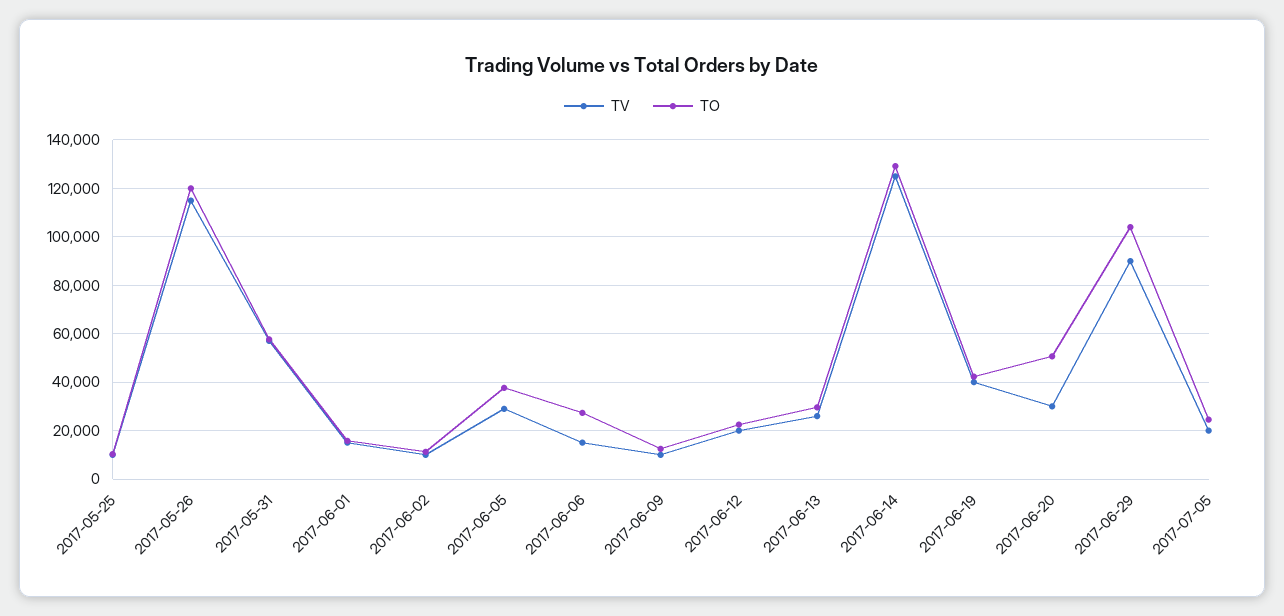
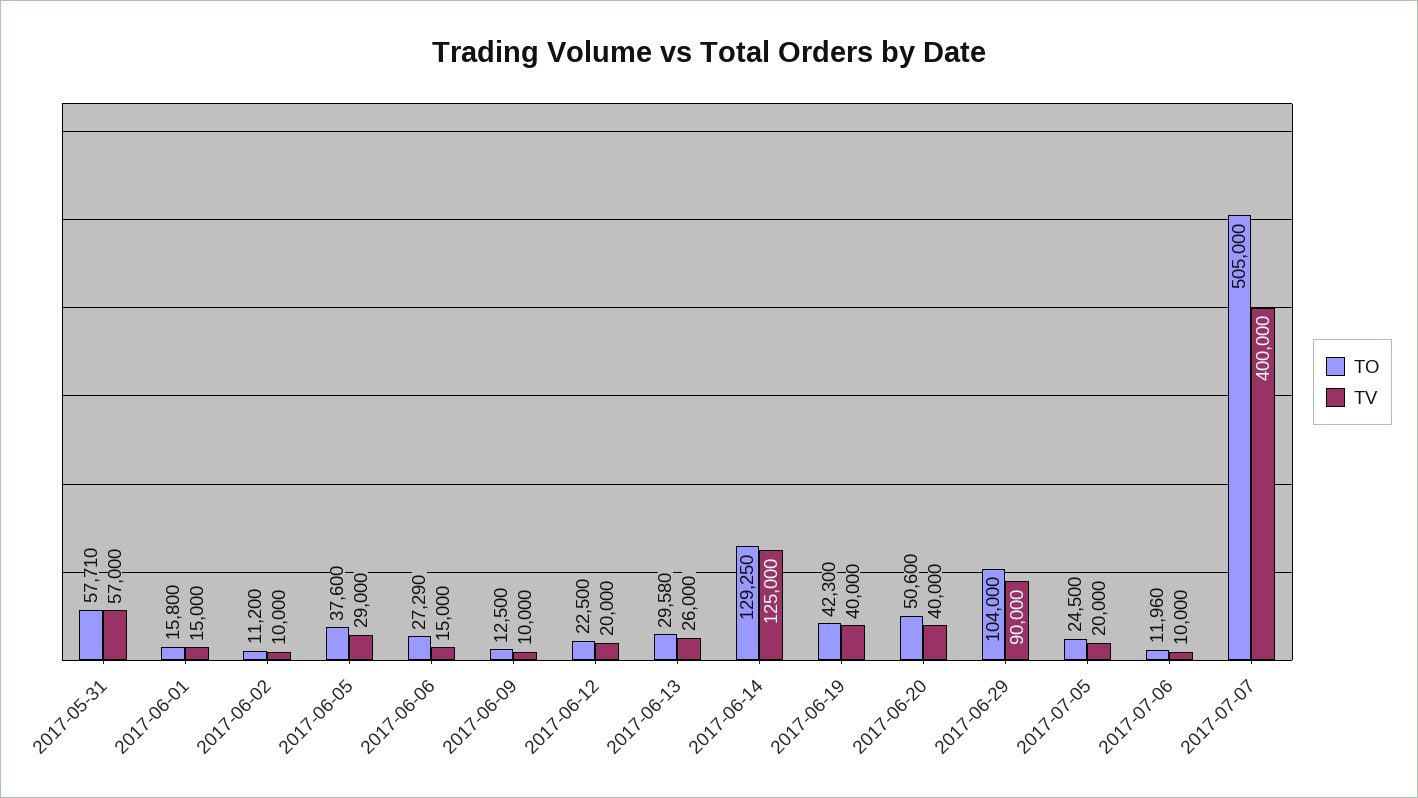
TV, 2017-05-25: 10000 -> none
TO, 2017-05-25: 10000 -> none
TV, 2017-05-26: 115000 -> none
TO, 2017-05-26: 120000 -> none
TV, 2017-06-20: 30000 -> 40000
TO, 2017-07-06: none -> 11960
TV, 2017-07-06: none -> 10000
TO, 2017-07-07: none -> 505000
TV, 2017-07-07: none -> 400000

